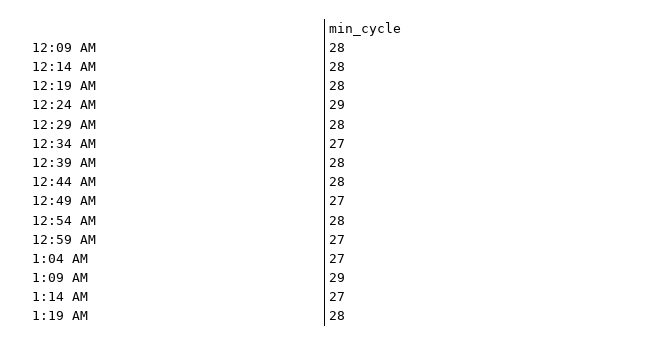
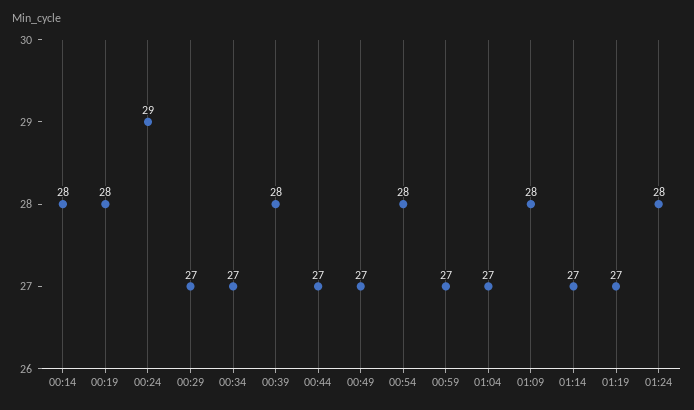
12:09 AM: 28 -> none
12:29 AM: 28 -> 27
12:44 AM: 28 -> 27
1:09 AM: 29 -> 28
1:19 AM: 28 -> 27
01:24: none -> 28

